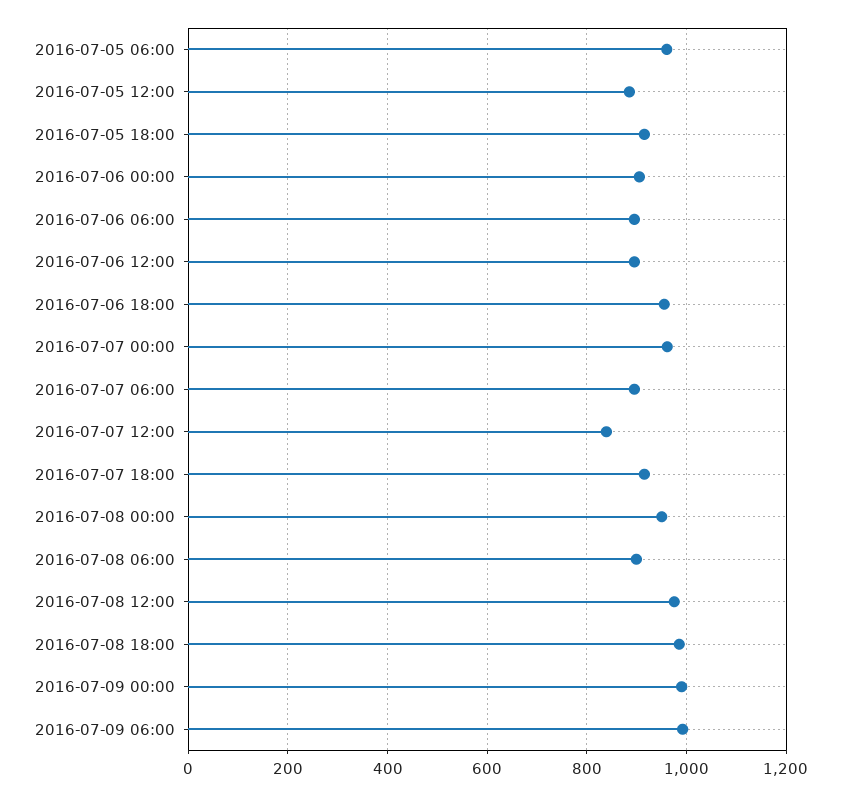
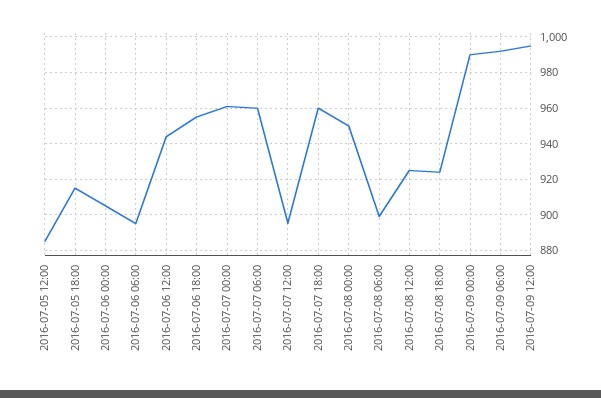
2016-07-05 06:00: 960 -> none
2016-07-06 12:00: 900 -> 945
2016-07-07 06:00: 900 -> 960
2016-07-07 12:00: 840 -> 895
2016-07-07 18:00: 920 -> 960
2016-07-08 12:00: 980 -> 925
2016-07-08 18:00: 980 -> 925
2016-07-09 12:00: none -> 995

